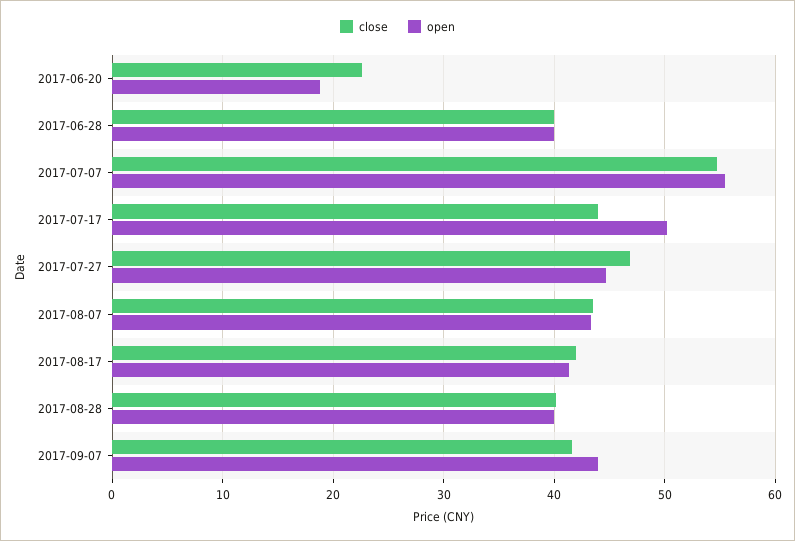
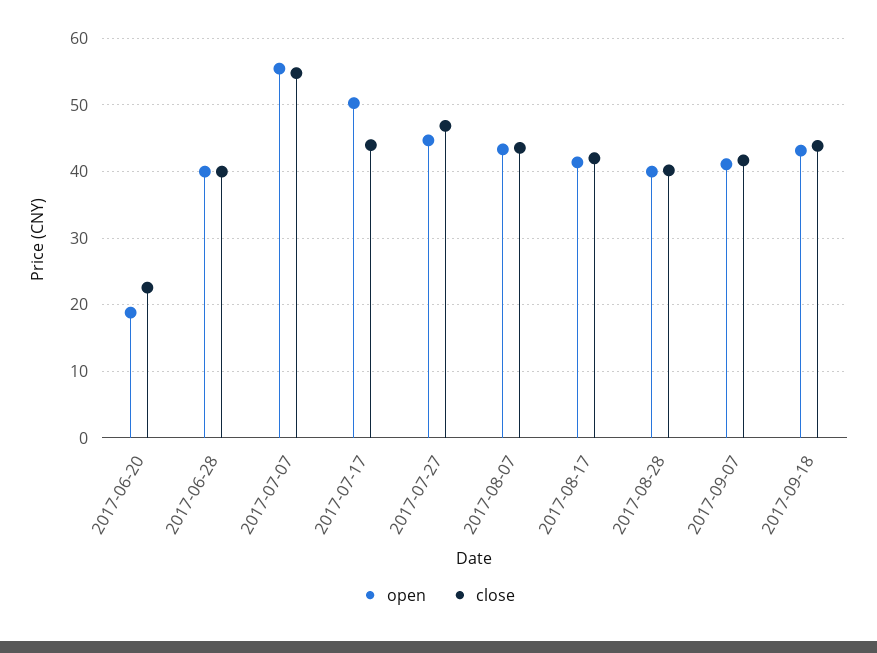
open, 2017-09-07: 44 -> 41
open, 2017-09-18: none -> 43
close, 2017-09-18: none -> 44

